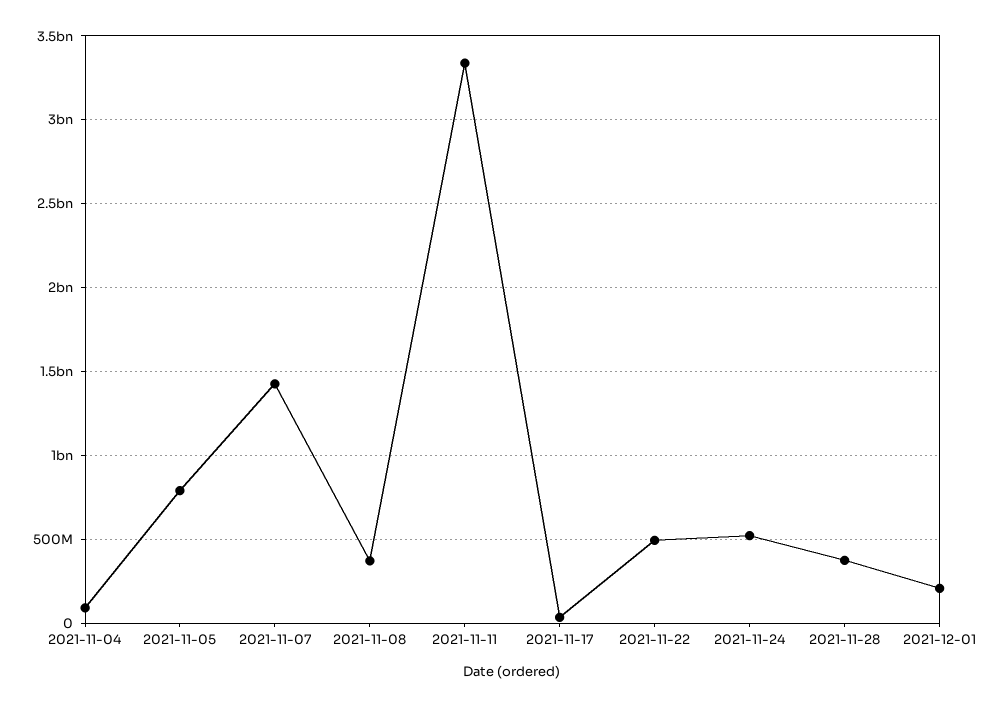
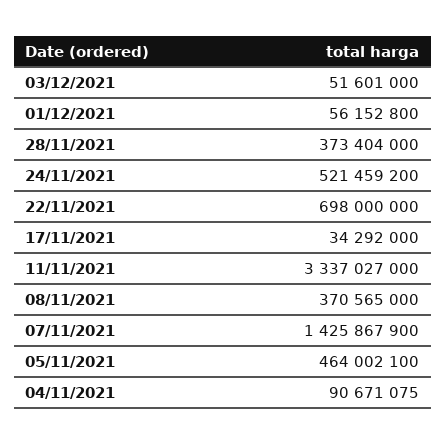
2021-11-05: 800000000 -> 464002100
2021-11-22: 500000000 -> 698000000
2021-12-01: 200000000 -> 56152800
03/12/2021: none -> 51601000

